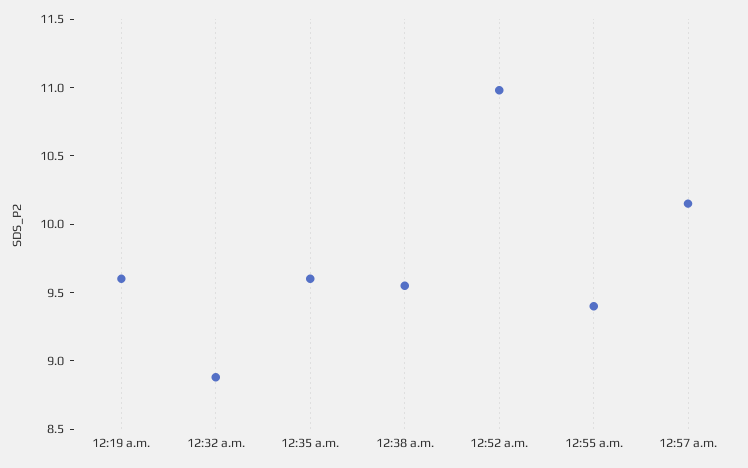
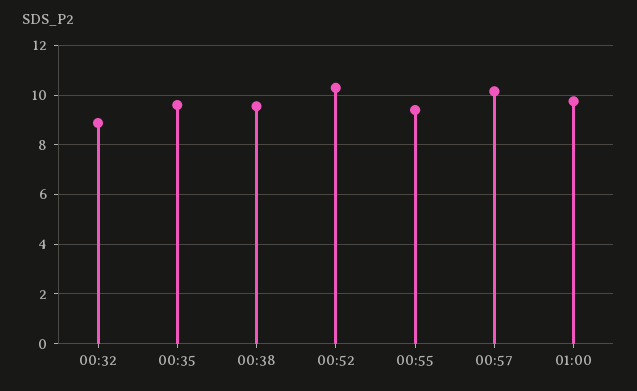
12:19 a.m.: 9.6 -> none
12:52 a.m.: 11 -> 10.25
01:00: none -> 9.75

